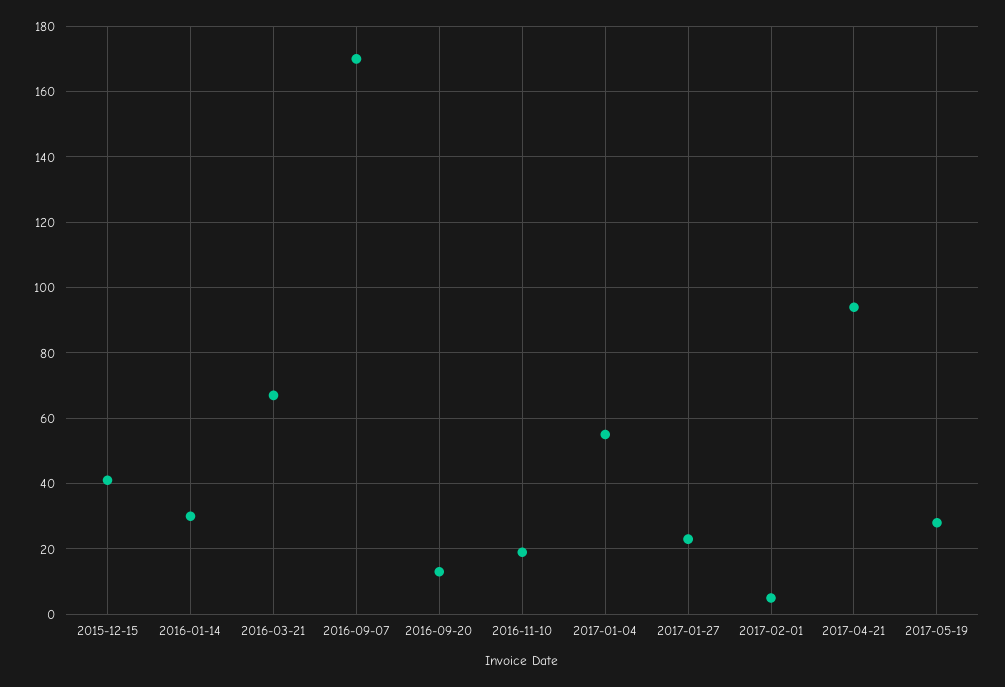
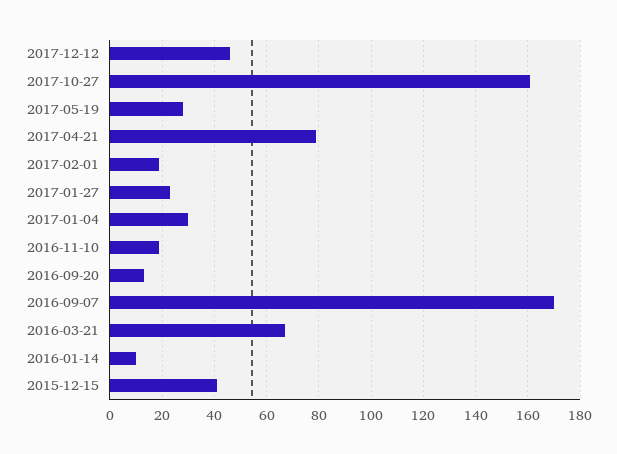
2016-01-14: 30 -> 10
2017-01-04: 55 -> 30
2017-02-01: 5 -> 20
2017-04-21: 95 -> 80
2017-12-12: none -> 45
2017-10-27: none -> 160

